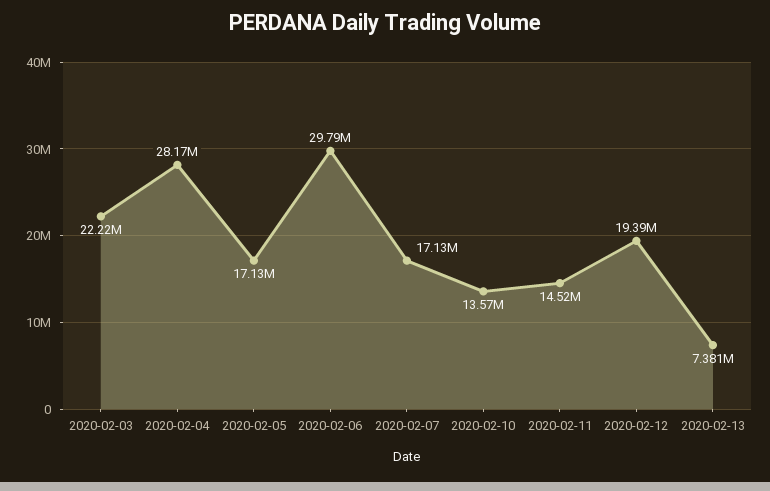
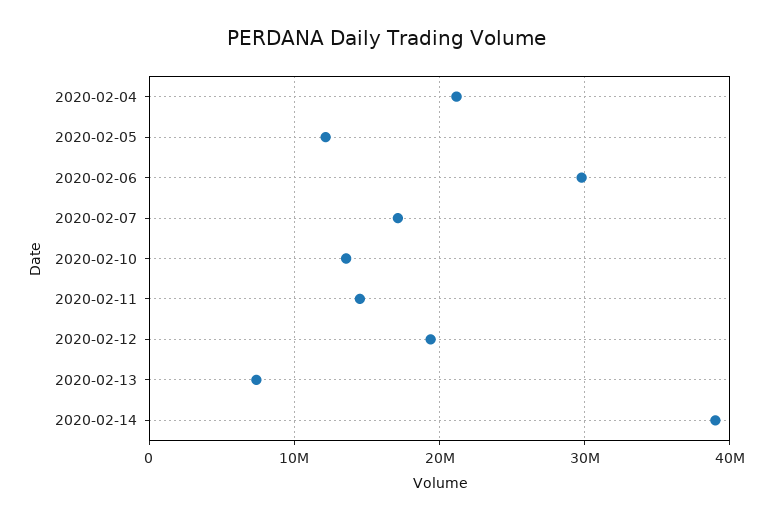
2020-02-03: 22220000 -> none
2020-02-04: 28170000 -> 21000000
2020-02-05: 17130000 -> 12000000
2020-02-14: none -> 39000000

